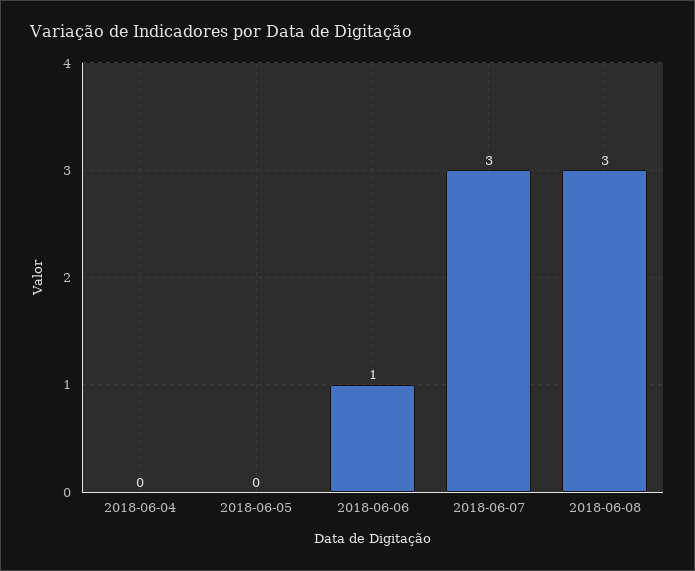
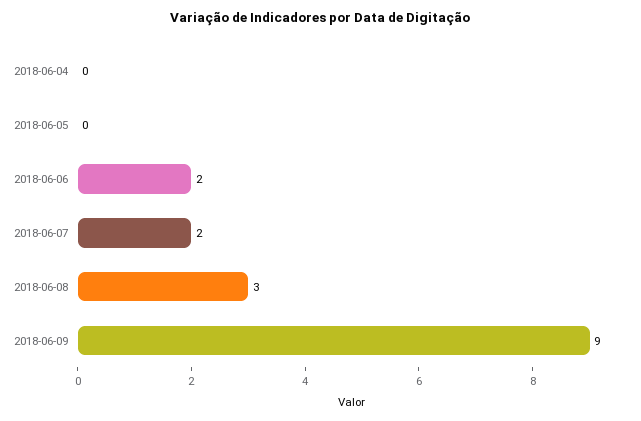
2018-06-06: 1 -> 2
2018-06-07: 3 -> 2
2018-06-09: none -> 9

